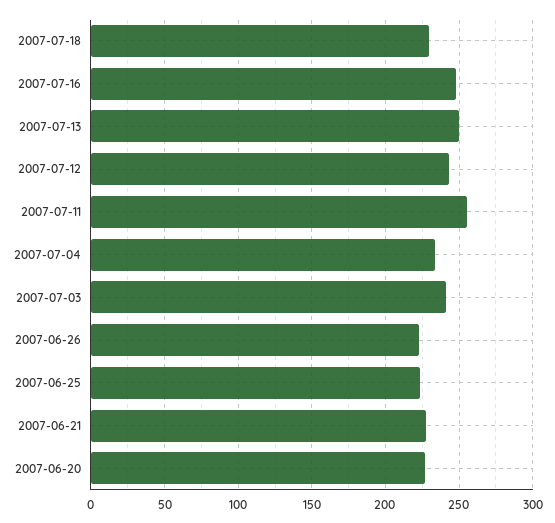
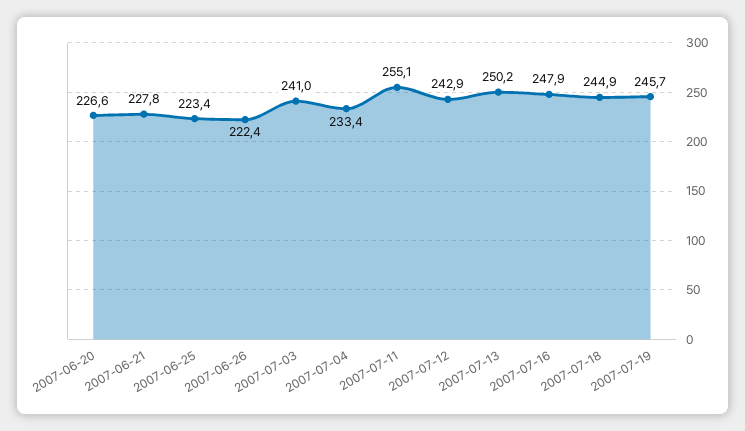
2007-07-18: 230 -> 244.9
2007-07-19: none -> 245.7

